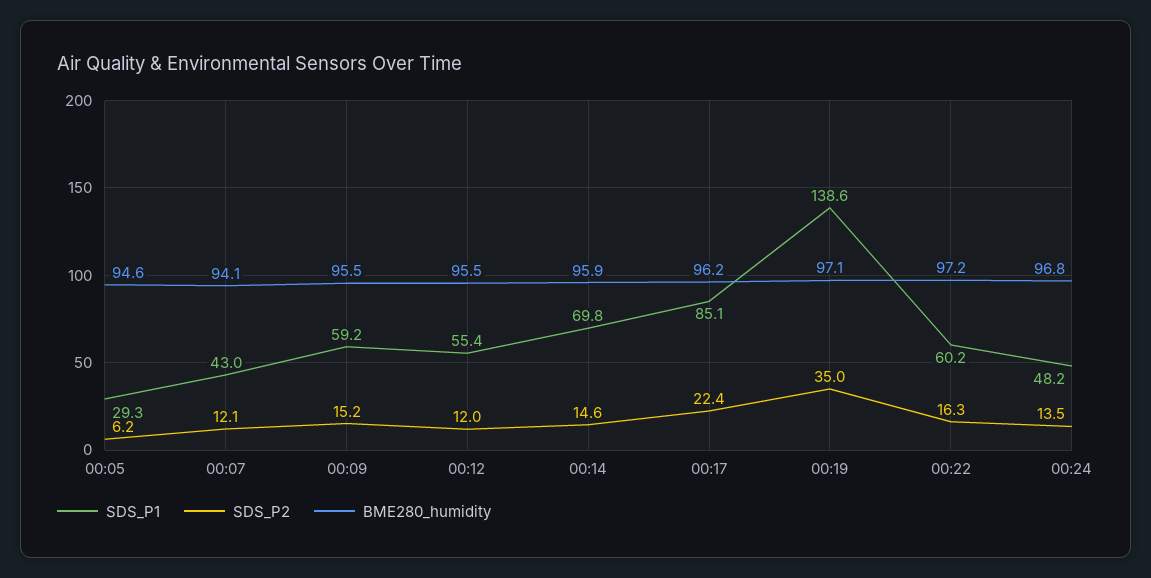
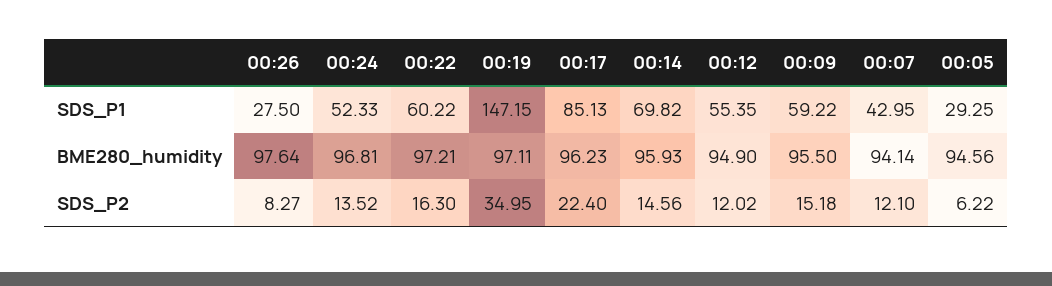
BME280_humidity, 00:12: 95.5 -> 94.9
SDS_P1, 00:19: 138.6 -> 147.15
SDS_P1, 00:24: 48.2 -> 52.33
SDS_P1, 00:26: none -> 27.5
BME280_humidity, 00:26: none -> 97.64
SDS_P2, 00:26: none -> 8.27

